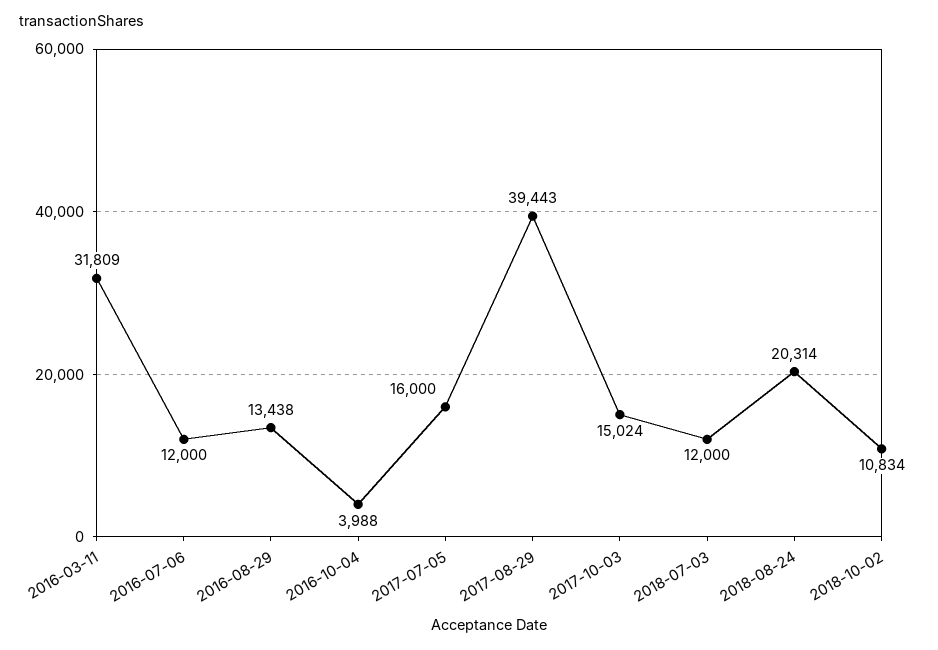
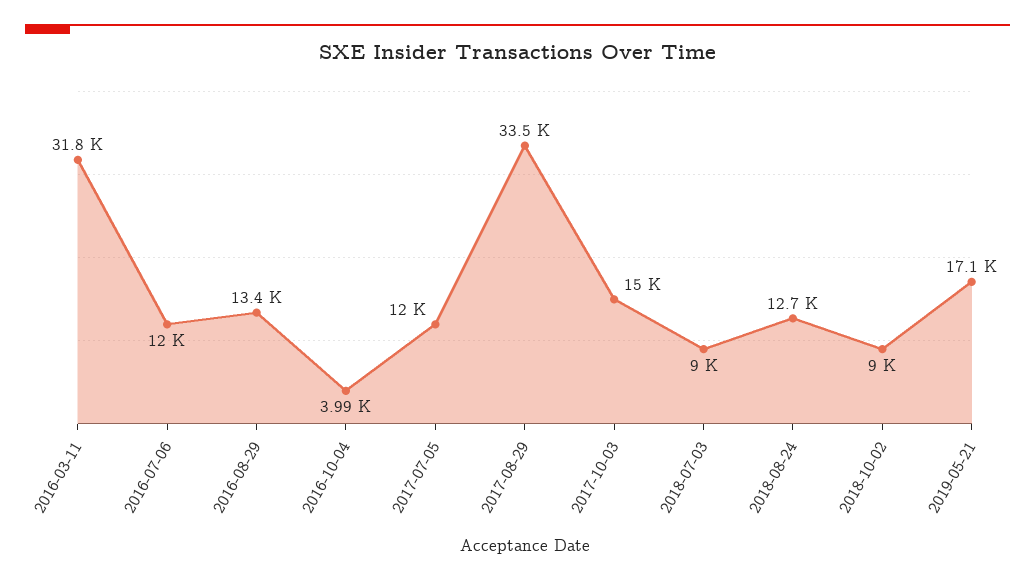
2017-07-05: 16000 -> 12000
2017-08-29: 39443 -> 33500
2018-07-03: 12000 -> 9000
2018-08-24: 20314 -> 12700
2018-10-02: 10834 -> 9000
2019-05-21: none -> 17100

